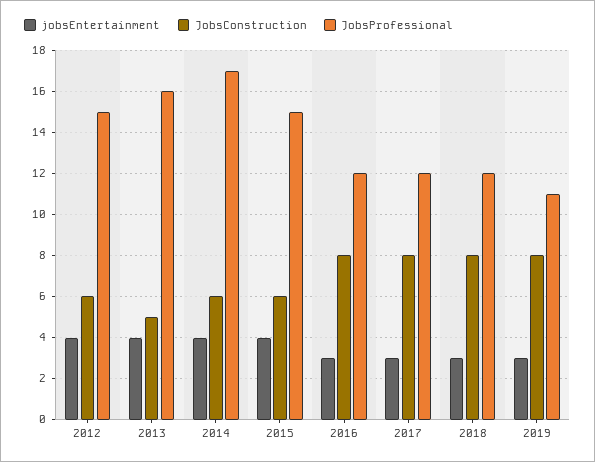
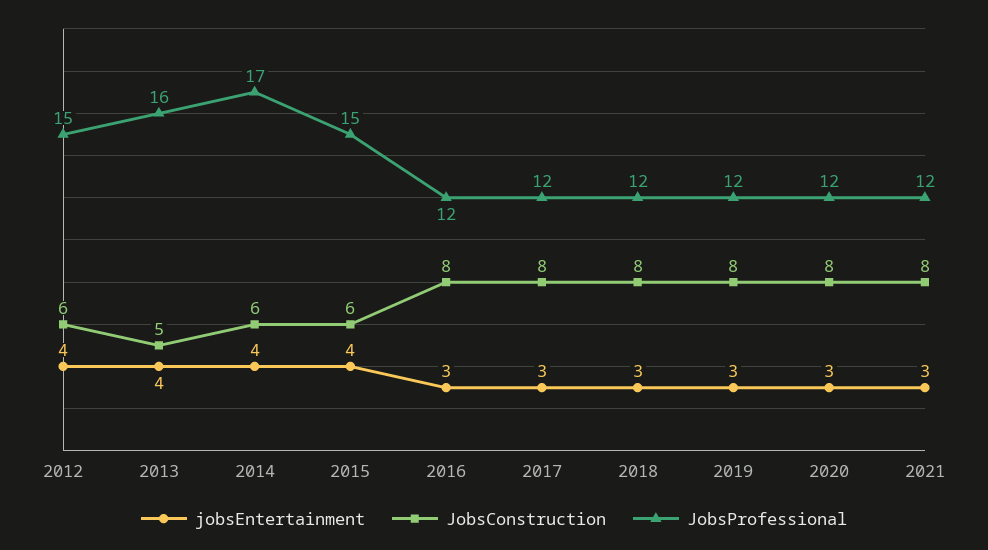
JobsProfessional, 2019: 11 -> 12
jobsEntertainment, 2020: none -> 3
JobsConstruction, 2020: none -> 8
JobsProfessional, 2020: none -> 12
jobsEntertainment, 2021: none -> 3
JobsConstruction, 2021: none -> 8
JobsProfessional, 2021: none -> 12

